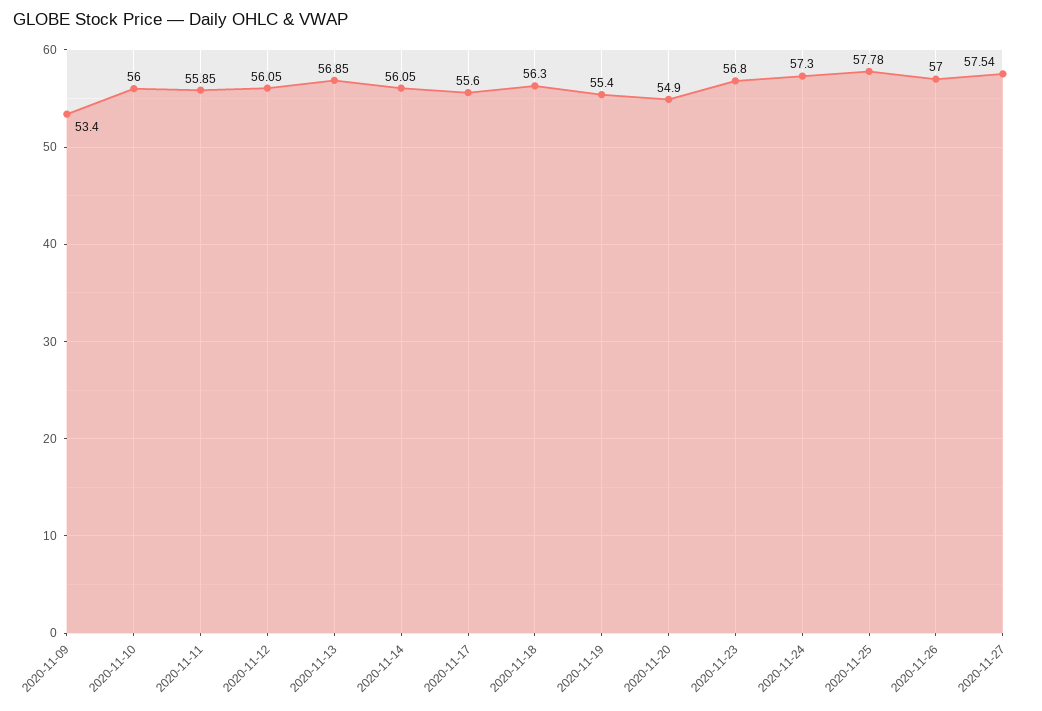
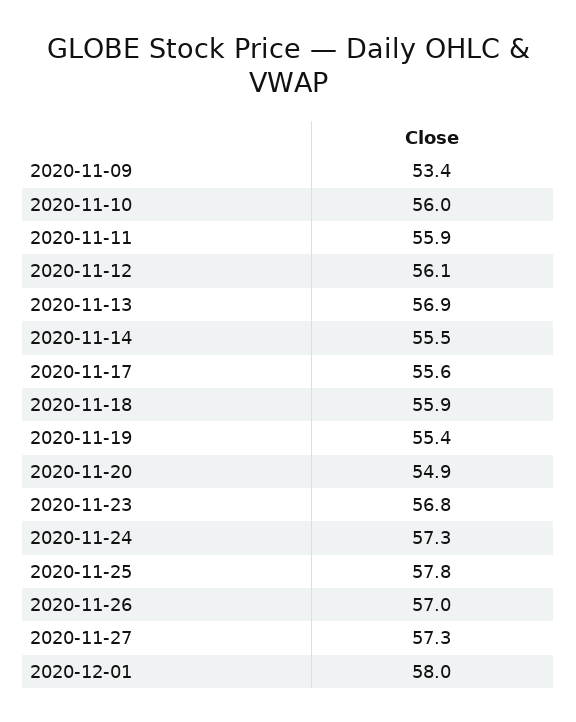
2020-11-14: 56.05 -> 55.5
2020-11-18: 56.3 -> 55.9
2020-11-27: 57.54 -> 57.3
2020-12-01: none -> 58

